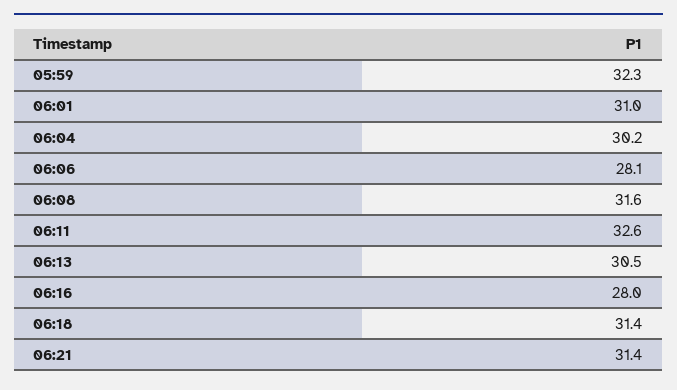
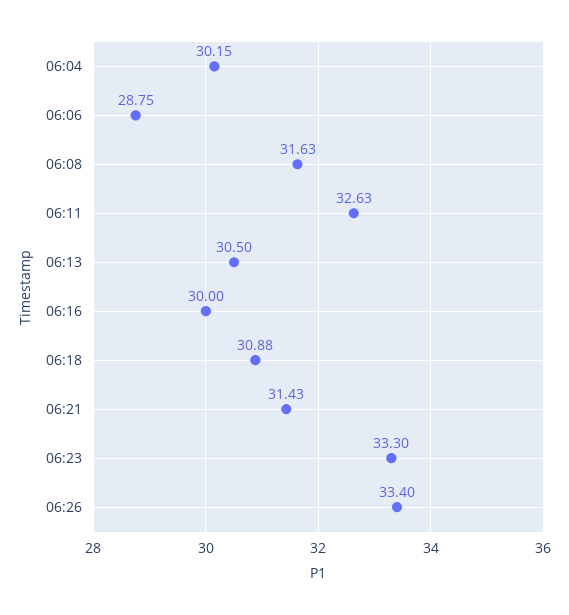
05:59: 32.3 -> none
06:01: 31 -> none
06:06: 28.1 -> 28.75
06:16: 28 -> 30
06:18: 31.4 -> 30.88
06:23: none -> 33.3
06:26: none -> 33.4

